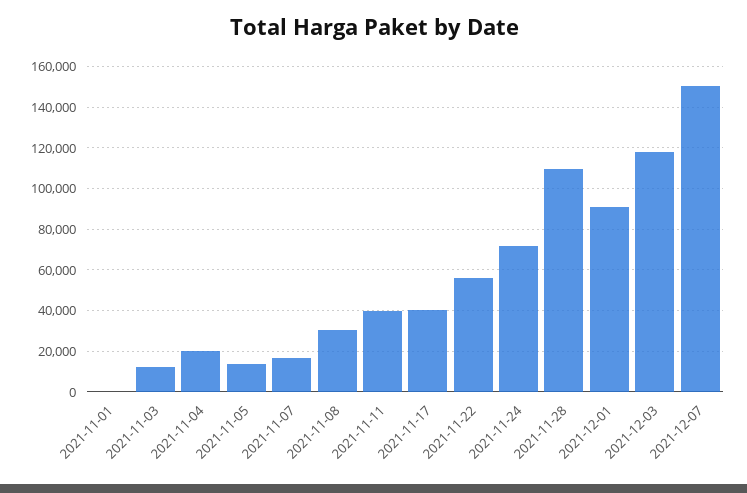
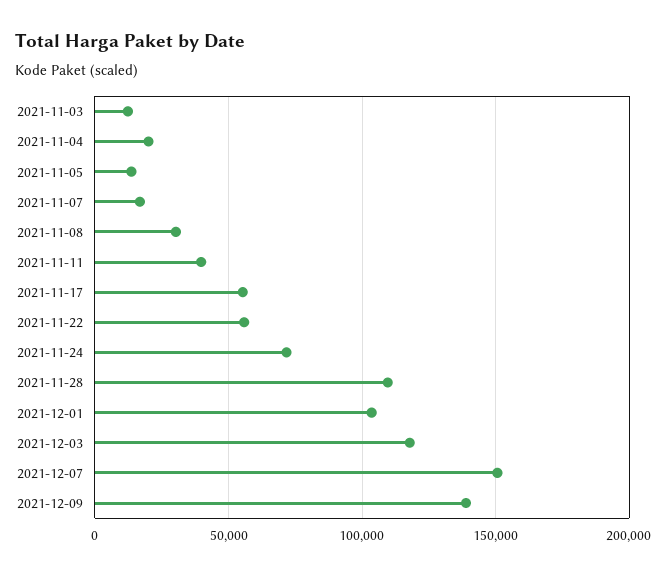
2021-11-01: 0 -> none
2021-11-17: 40000 -> 55000
2021-12-01: 90000 -> 105000
2021-12-09: none -> 140000

